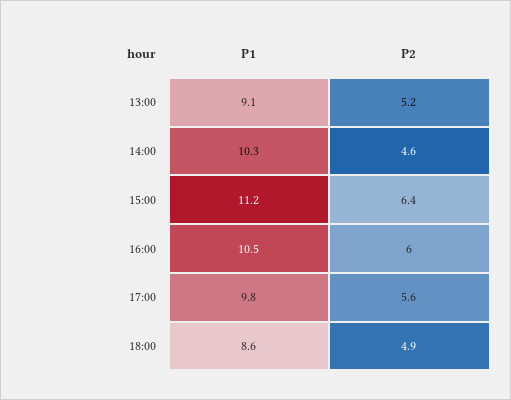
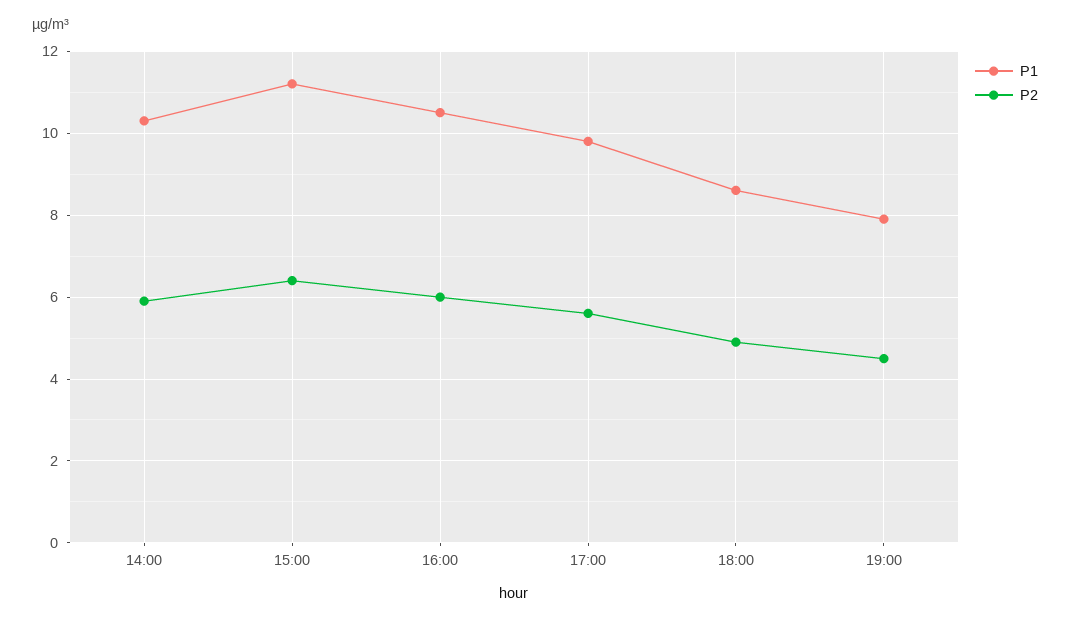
P1, 13:00: 9.1 -> none
P2, 13:00: 5.2 -> none
P2, 14:00: 4.6 -> 6
P1, 19:00: none -> 8
P2, 19:00: none -> 4.5

